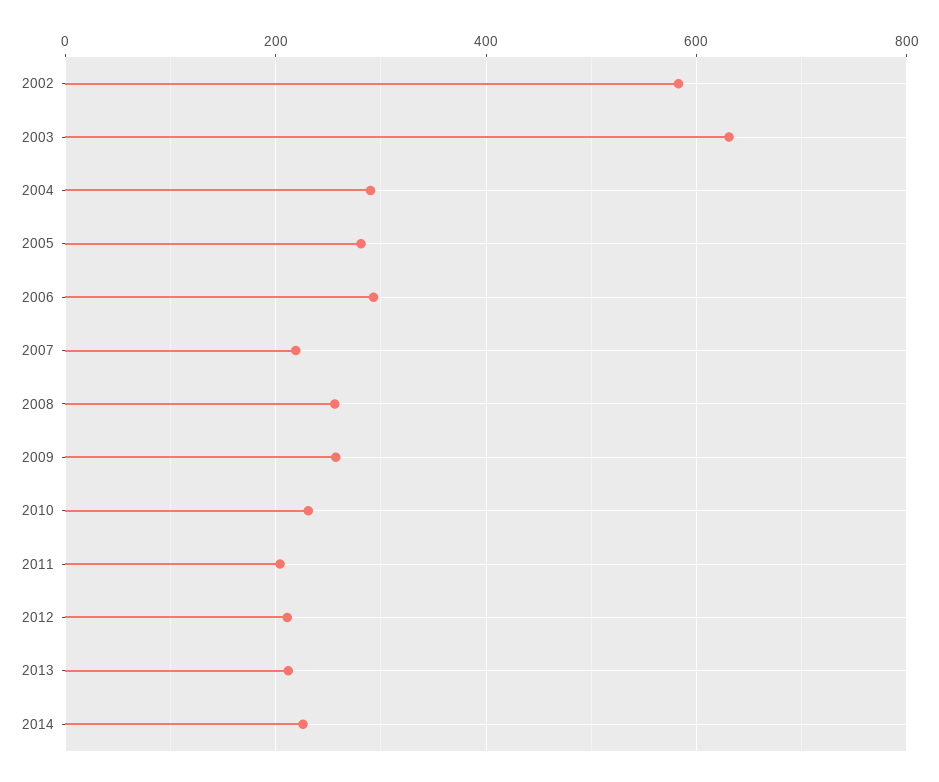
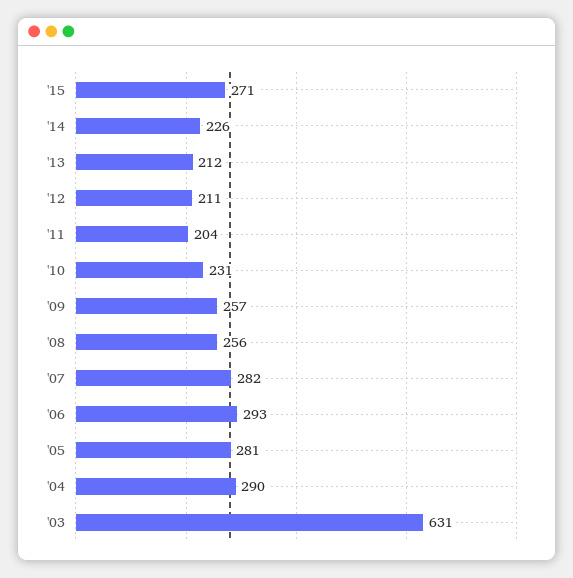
2002: 580 -> none
2007: 220 -> 282
'15: none -> 271

